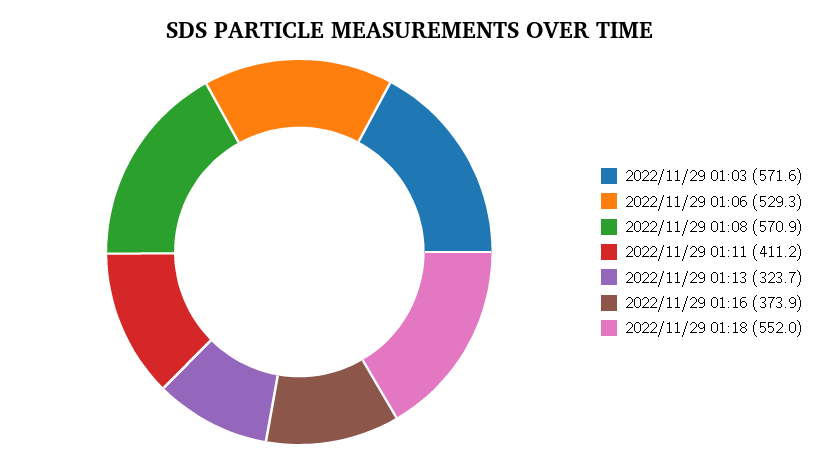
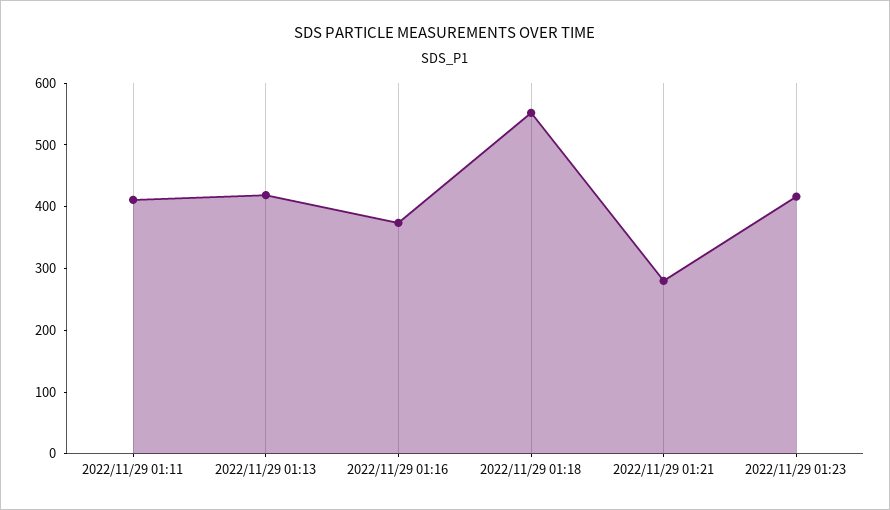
2022/11/29 01:03: 571.6 -> none
2022/11/29 01:06: 529.3 -> none
2022/11/29 01:08: 570.9 -> none
2022/11/29 01:13: 323.7 -> 420
2022/11/29 01:21: none -> 280
2022/11/29 01:23: none -> 420

